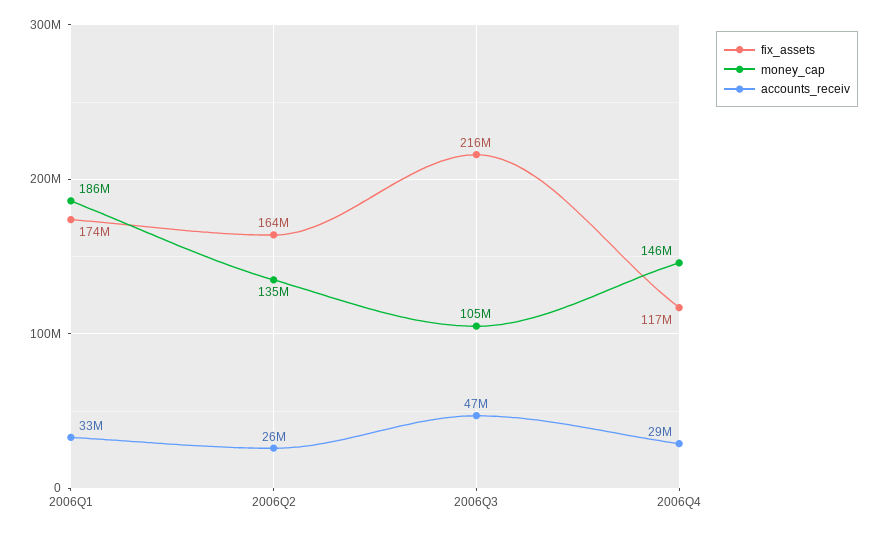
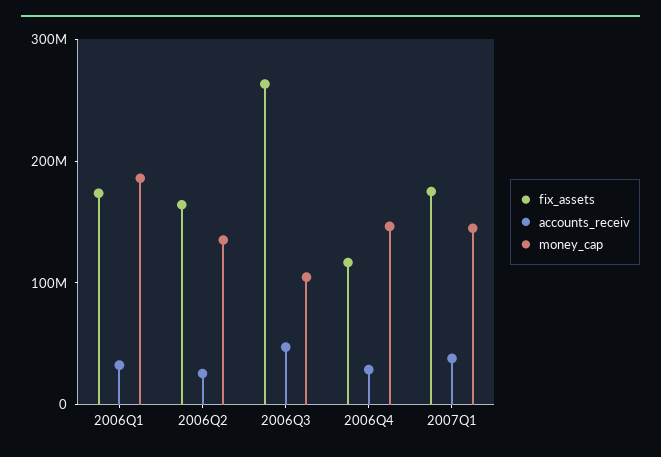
fix_assets, 2006Q3: 216000000 -> 260000000
fix_assets, 2007Q1: none -> 180000000
accounts_receiv, 2007Q1: none -> 40000000
money_cap, 2007Q1: none -> 140000000

